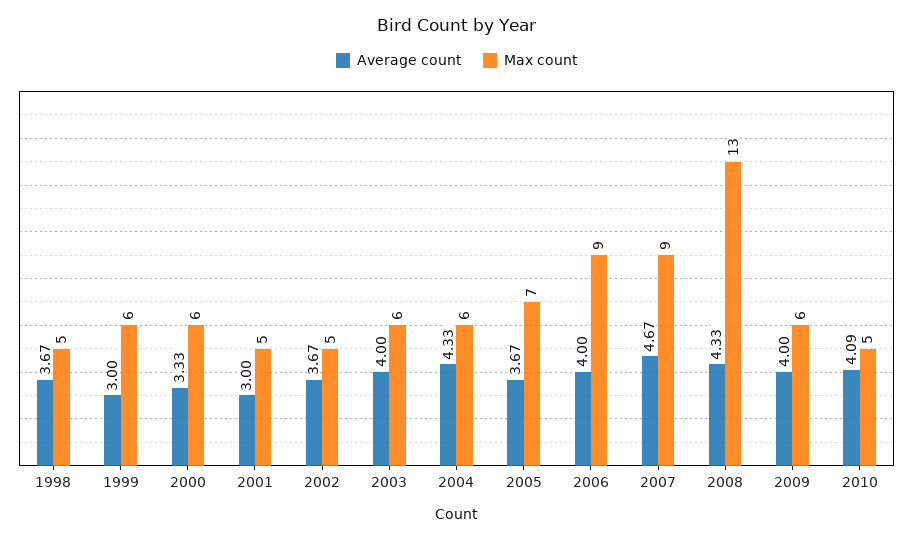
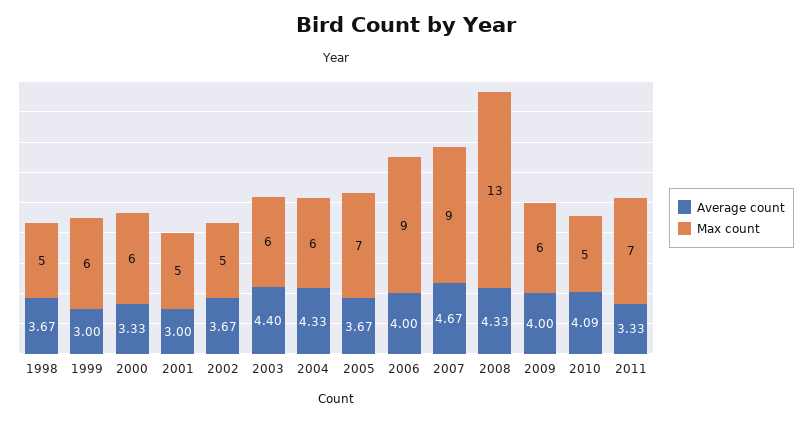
Average count, 2003: 4 -> 4.4
Average count, 2011: none -> 3.33
Max count, 2011: none -> 7

